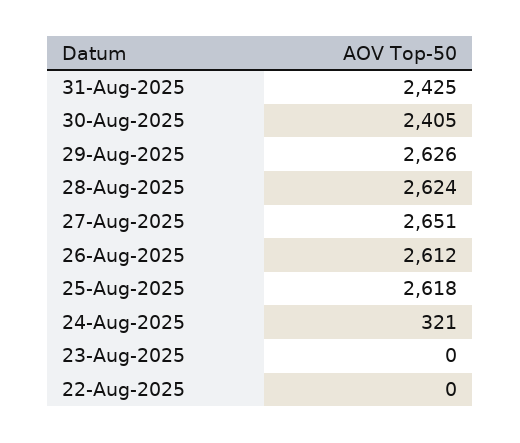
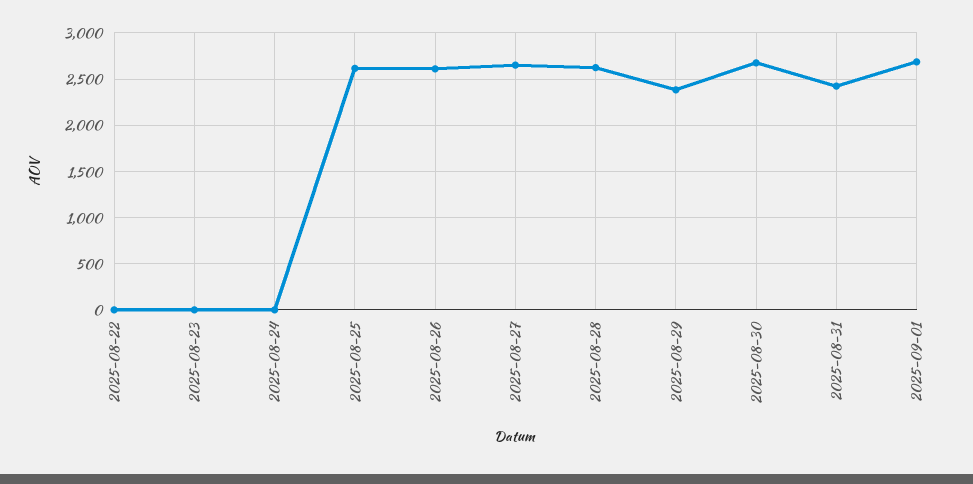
30-Aug-2025: 2405 -> 2700
29-Aug-2025: 2626 -> 2400
24-Aug-2025: 321 -> 0
2025-09-01: none -> 2700

